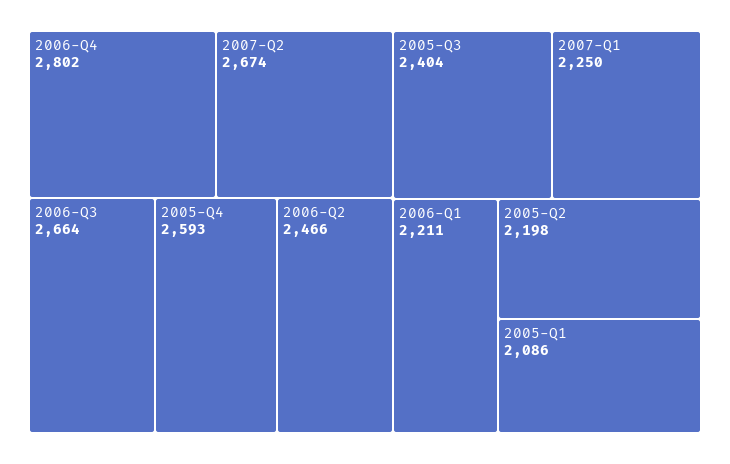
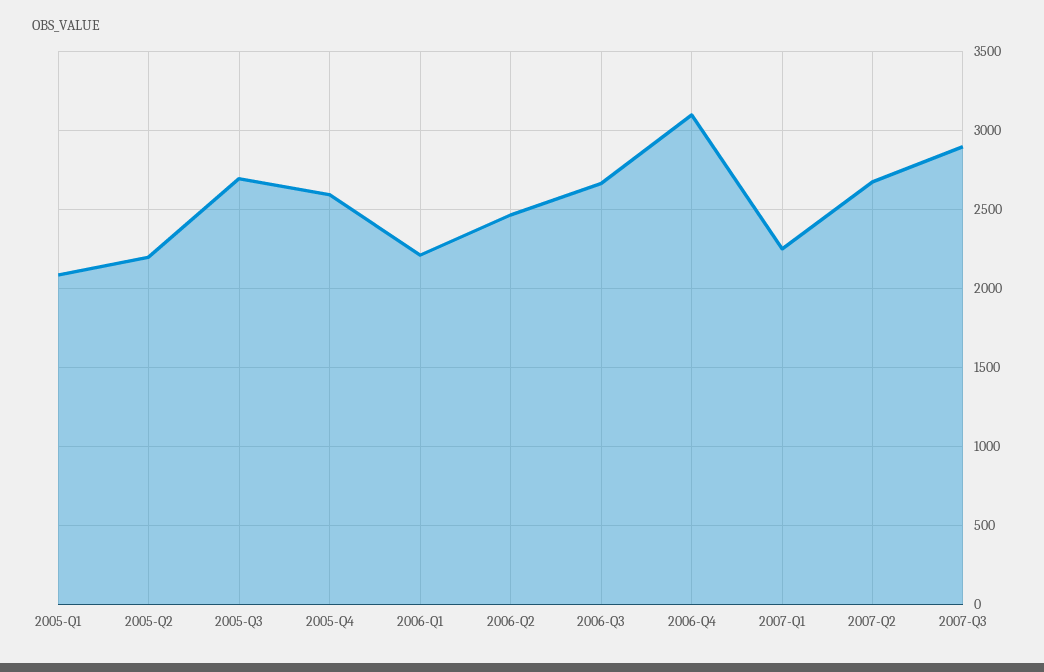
2006-Q4: 2802 -> 3100
2005-Q3: 2404 -> 2700
2007-Q3: none -> 2900

